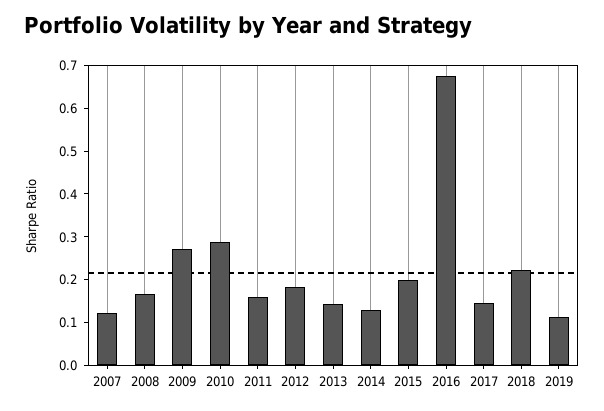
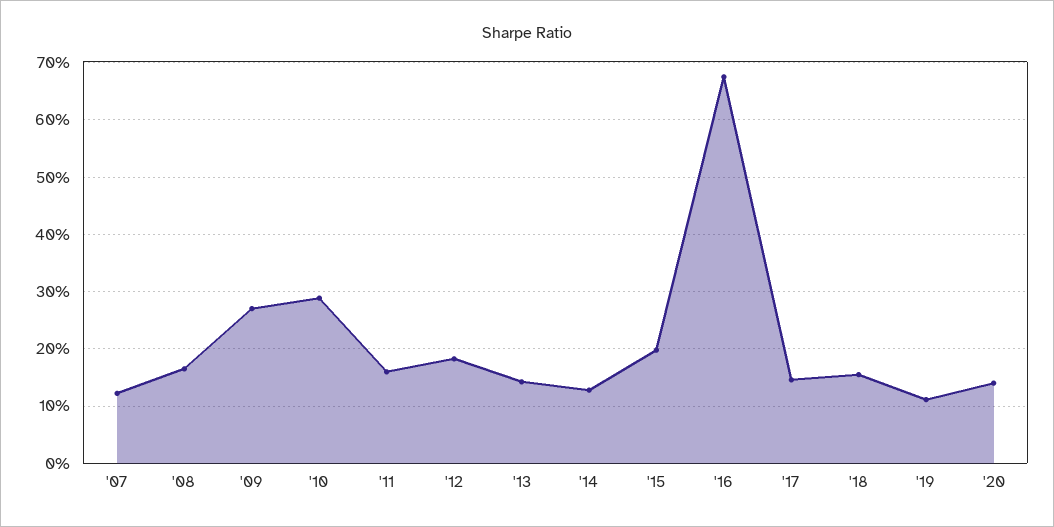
2018: 0.22 -> 0.16
'20: none -> 0.14

